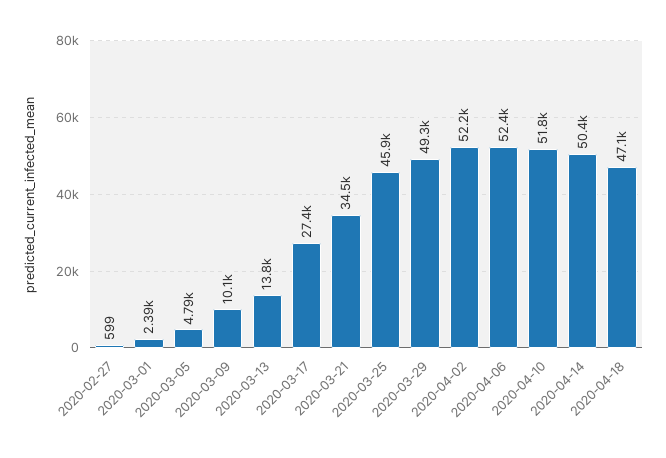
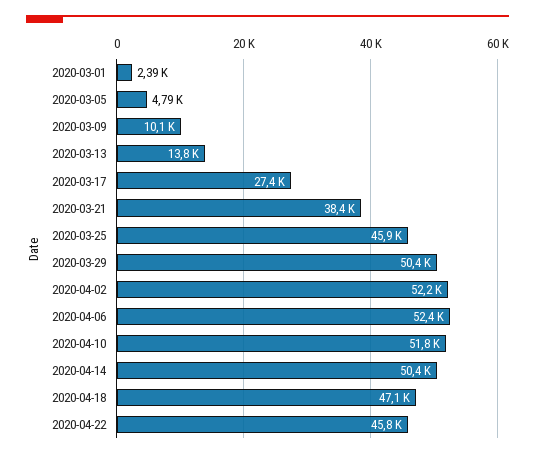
2020-02-27: 599 -> none
2020-03-21: 34500 -> 38400
2020-03-29: 49300 -> 50400
2020-04-22: none -> 45800

